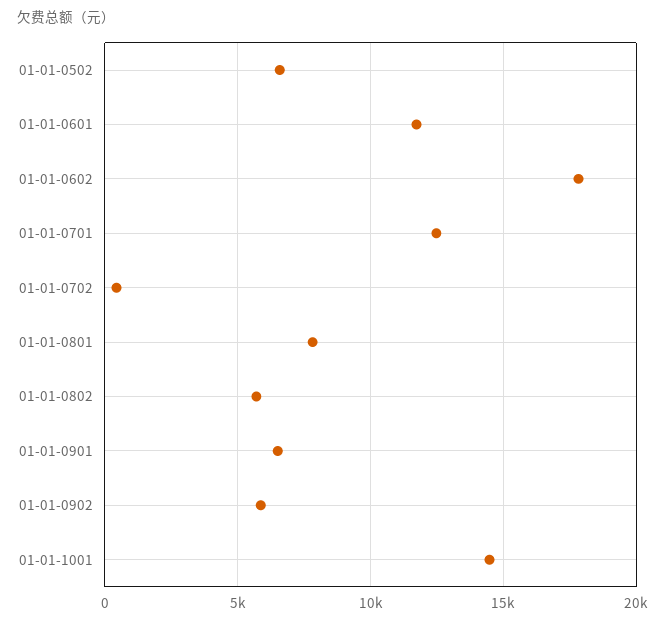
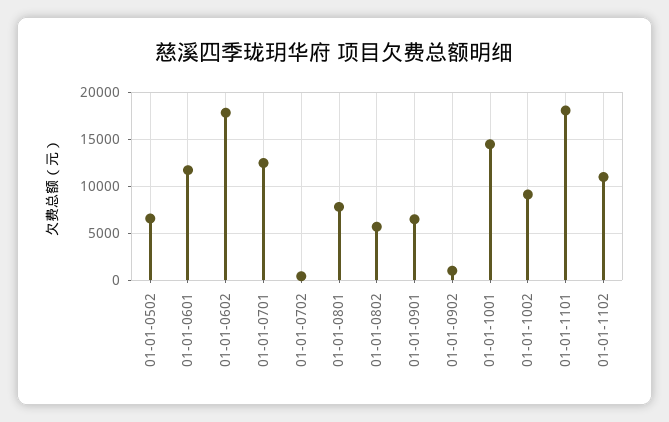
01-01-0902: 6000 -> 1000
01-01-1002: none -> 9000
01-01-1101: none -> 18000
01-01-1102: none -> 11000

